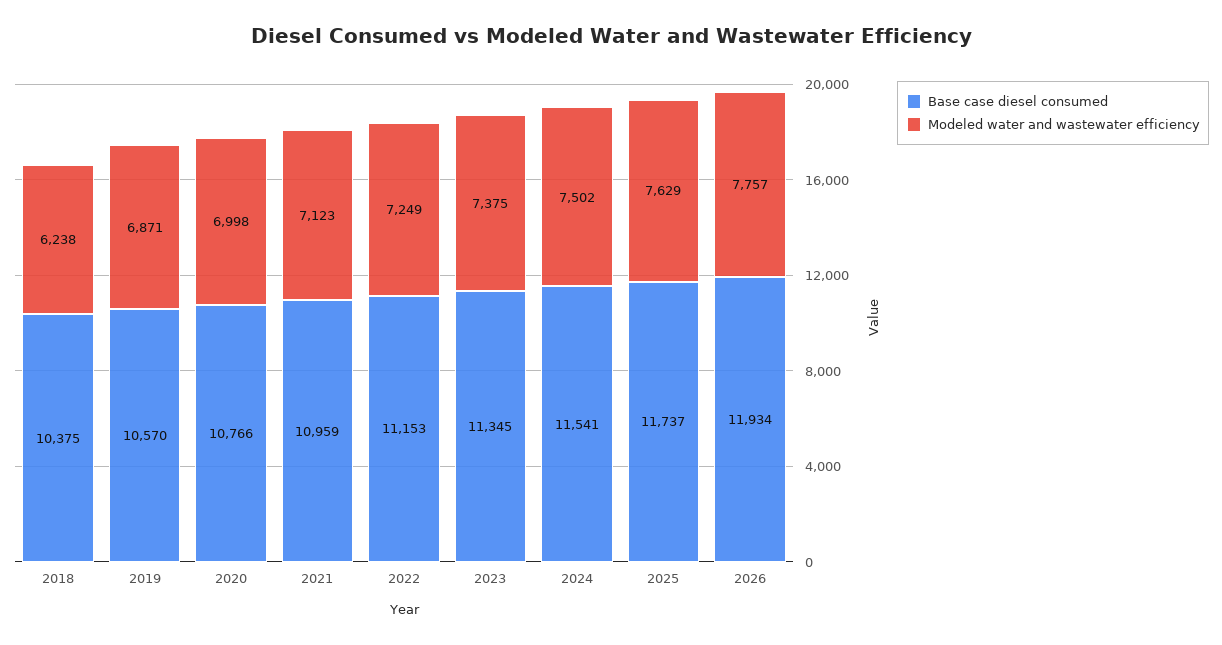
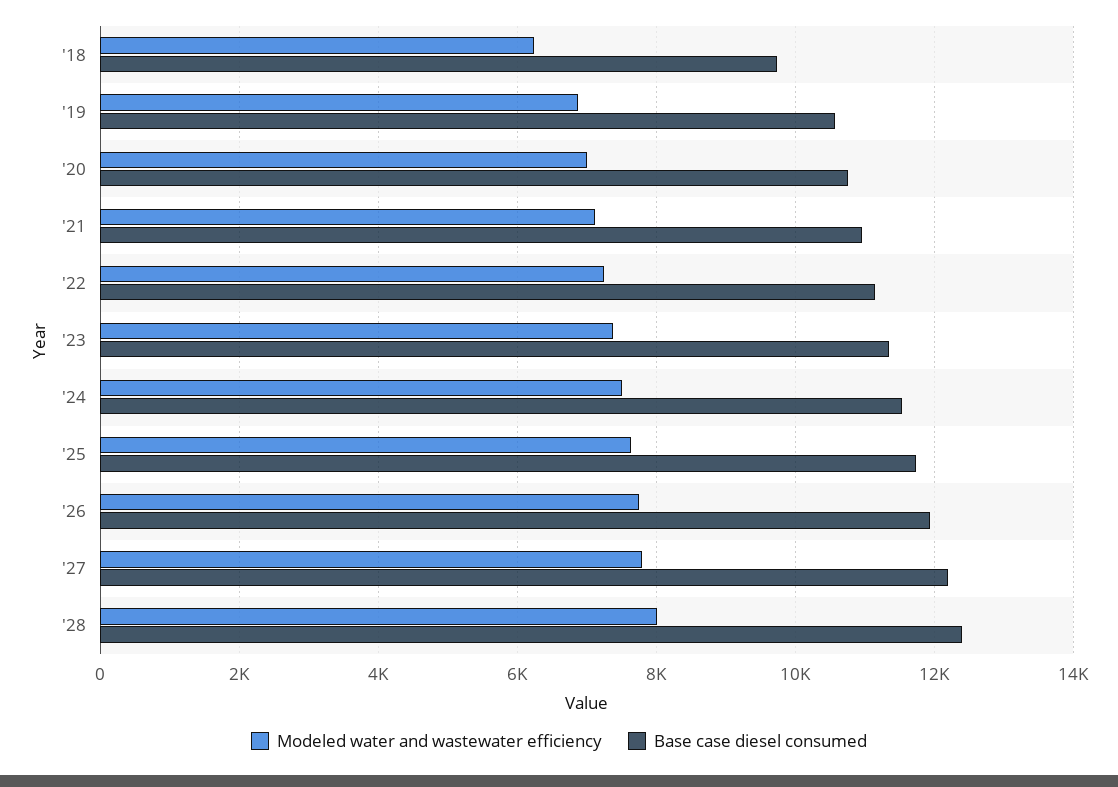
Base case diesel consumed, 2018: 10375 -> 9800
Modeled water and wastewater efficiency, '27: none -> 7800
Base case diesel consumed, '27: none -> 12200
Modeled water and wastewater efficiency, '28: none -> 8000
Base case diesel consumed, '28: none -> 12400

